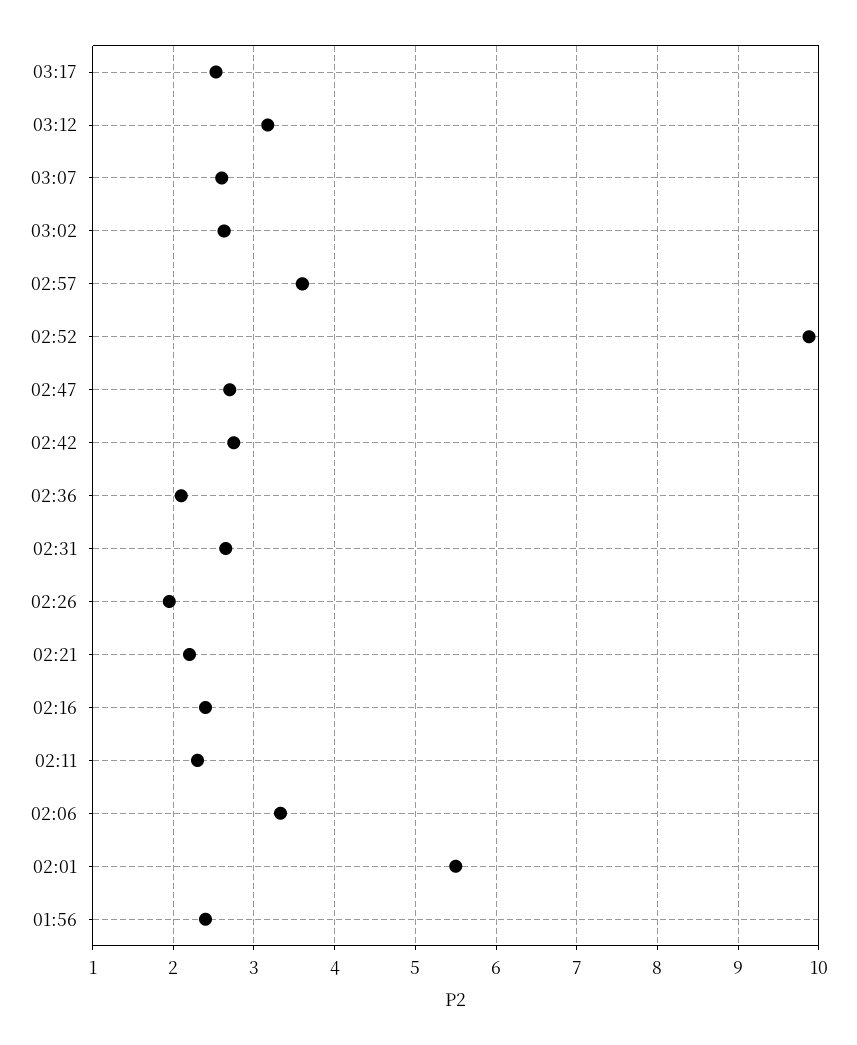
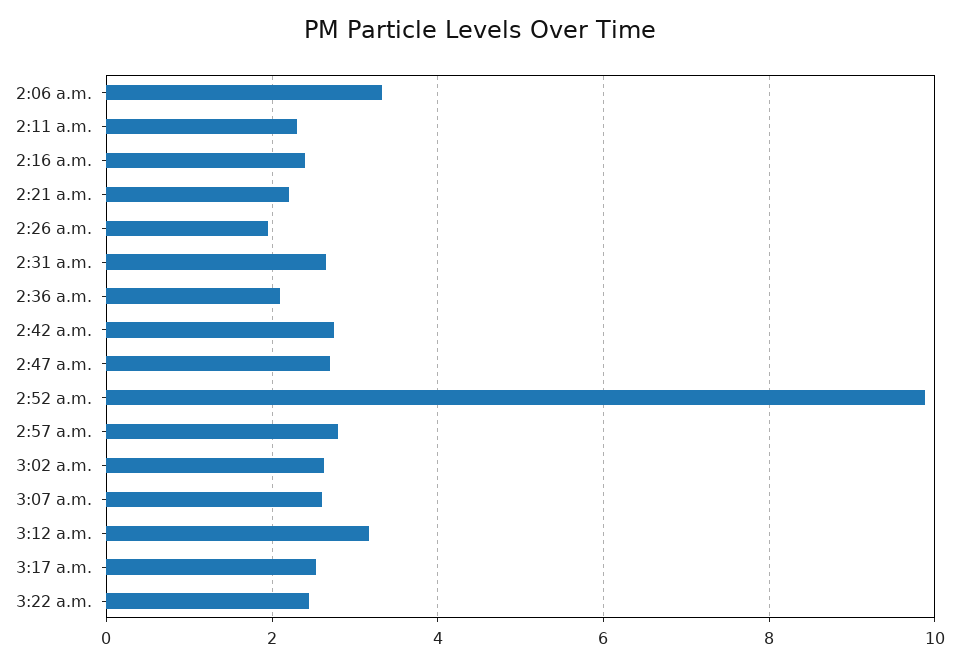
02:57: 3.6 -> 2.8
02:01: 5.5 -> none
01:56: 2.4 -> none
3:22 a.m.: none -> 2.4

